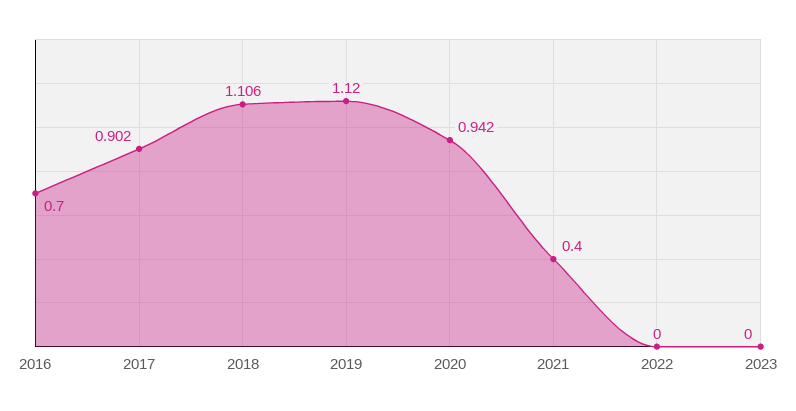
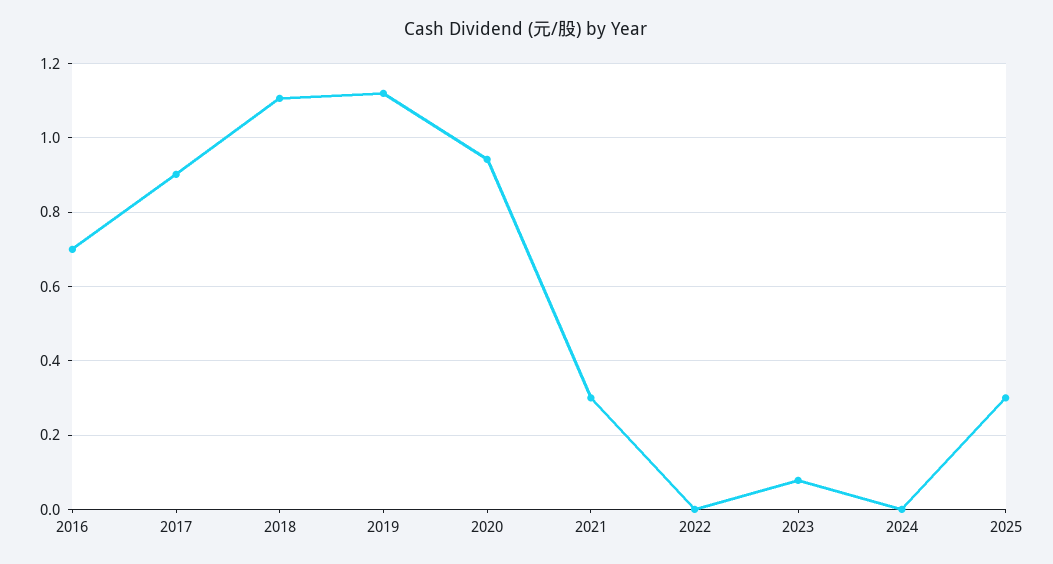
2021: 0.4 -> 0.3
2023: 0 -> 0.08
2024: none -> 0
2025: none -> 0.3

